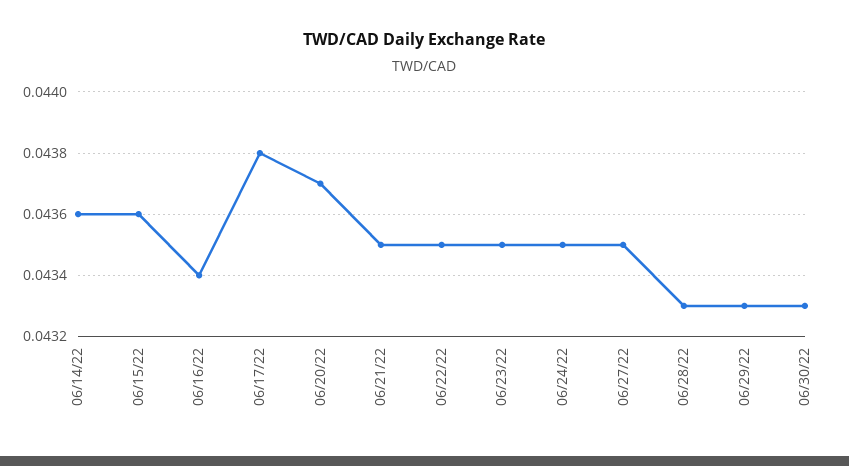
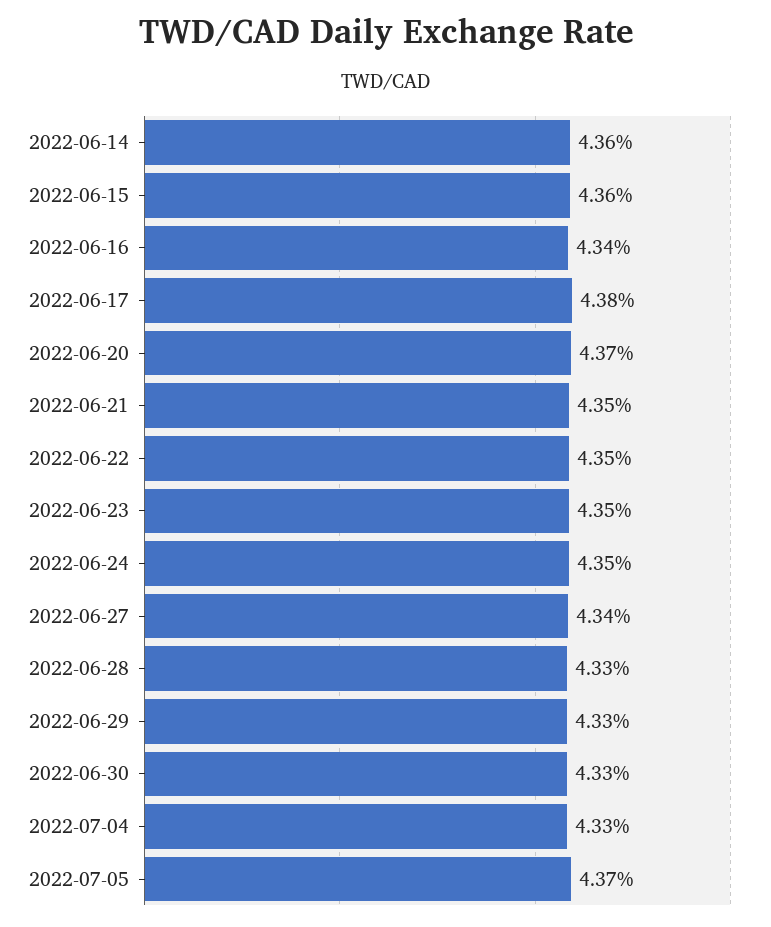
06/27/22: 0.0435 -> 0.0434
2022-07-04: none -> 0.0433
2022-07-05: none -> 0.0437

